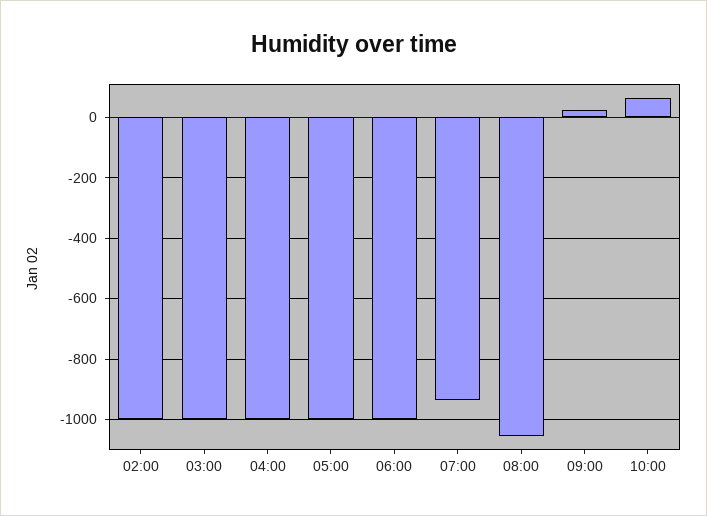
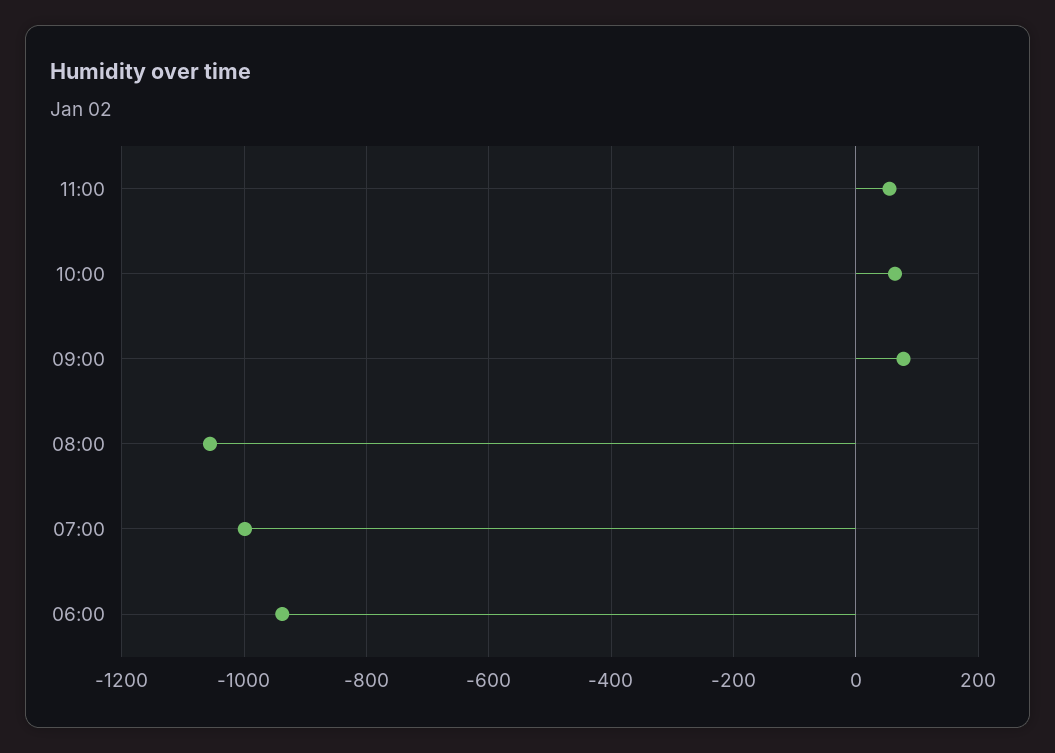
02:00: -1000 -> none
03:00: -1000 -> none
04:00: -1000 -> none
05:00: -1000 -> none
06:00: -1000 -> -940
07:00: -940 -> -1000
09:00: 20 -> 80
11:00: none -> 60

